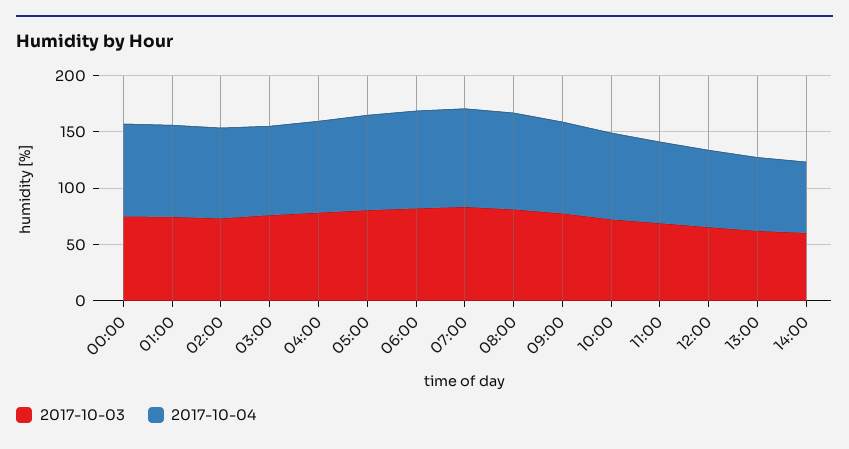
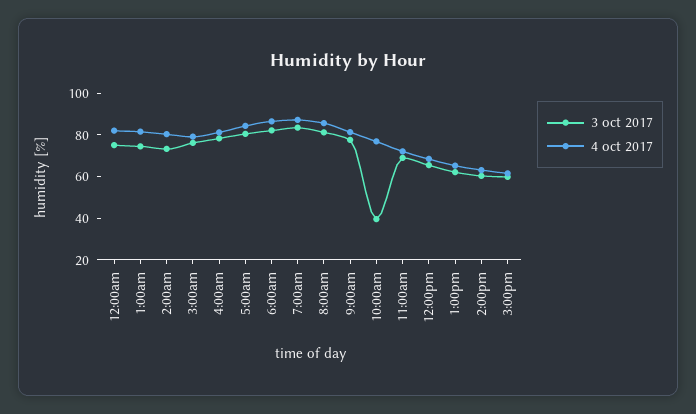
2017-10-03, 10:00: 70 -> 40
2017-10-03, 3:00pm: none -> 60
2017-10-04, 3:00pm: none -> 60

